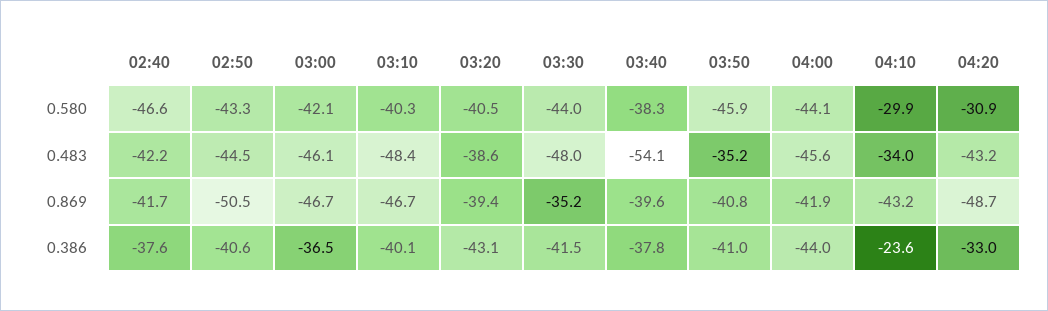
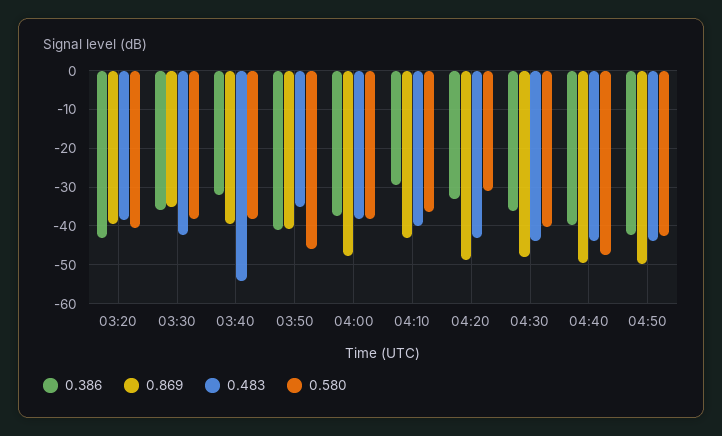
0.580, 02:40: -46.6 -> none
0.580, 02:50: -43.3 -> none
0.580, 03:00: -42.1 -> none
0.580, 03:10: -40.3 -> none
0.580, 03:30: -44 -> -38
0.580, 04:00: -44.1 -> -38
0.580, 04:10: -29.9 -> -36
0.483, 02:40: -42.2 -> none
0.483, 02:50: -44.5 -> none
0.483, 03:00: -46.1 -> none
0.483, 03:10: -48.4 -> none
0.483, 03:30: -48 -> -42
0.483, 04:00: -45.6 -> -38
0.483, 04:10: -34 -> -40
0.869, 02:40: -41.7 -> none
0.869, 02:50: -50.5 -> none
0.869, 03:00: -46.7 -> none
0.869, 03:10: -46.7 -> none
0.869, 04:00: -41.9 -> -48
0.386, 02:40: -37.6 -> none
0.386, 02:50: -40.6 -> none
0.386, 03:00: -36.5 -> none
0.386, 03:10: -40.1 -> none
0.386, 03:30: -41.5 -> -36
0.386, 03:40: -37.8 -> -32
0.386, 04:00: -44 -> -38
0.386, 04:10: -23.6 -> -30
0.386, 04:30: none -> -36
0.869, 04:30: none -> -48
0.483, 04:30: none -> -44
0.580, 04:30: none -> -40
0.386, 04:40: none -> -40
0.869, 04:40: none -> -50
0.483, 04:40: none -> -44
0.580, 04:40: none -> -48
0.386, 04:50: none -> -42
0.869, 04:50: none -> -50
0.483, 04:50: none -> -44
0.580, 04:50: none -> -42

